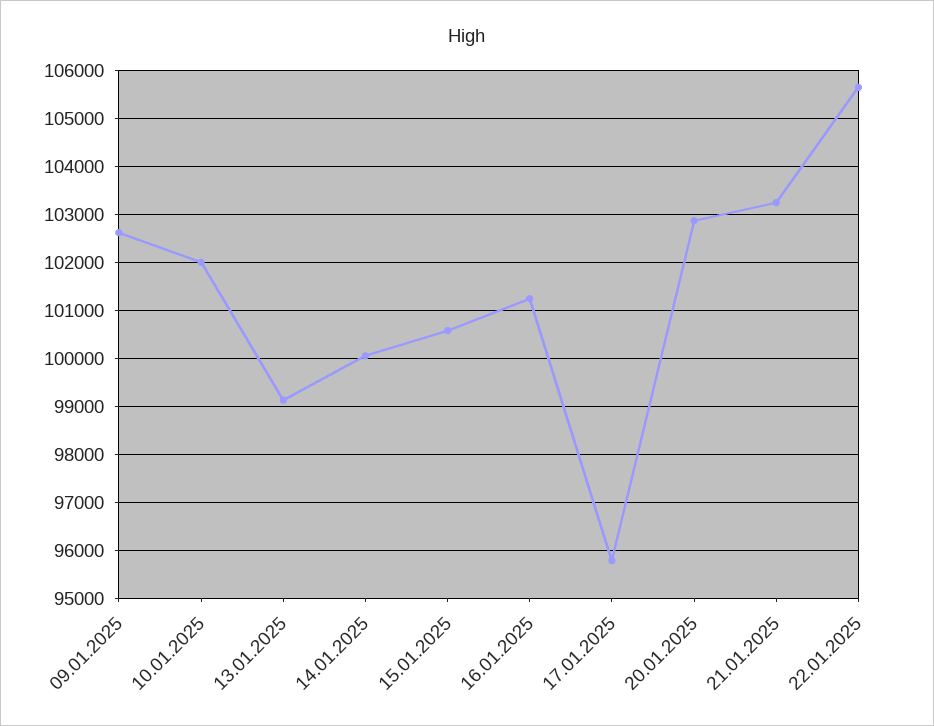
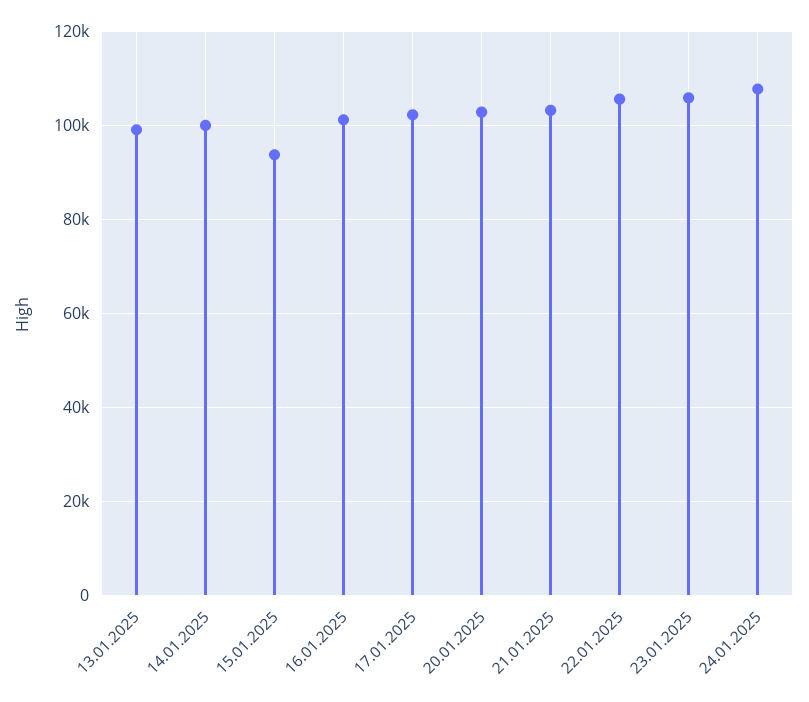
09.01.2025: 102600 -> none
10.01.2025: 102000 -> none
15.01.2025: 100600 -> 94000
17.01.2025: 95800 -> 102000
23.01.2025: none -> 106000
24.01.2025: none -> 108000

